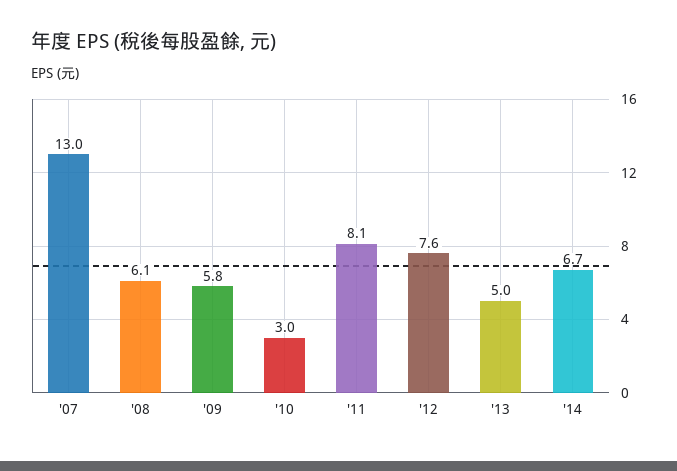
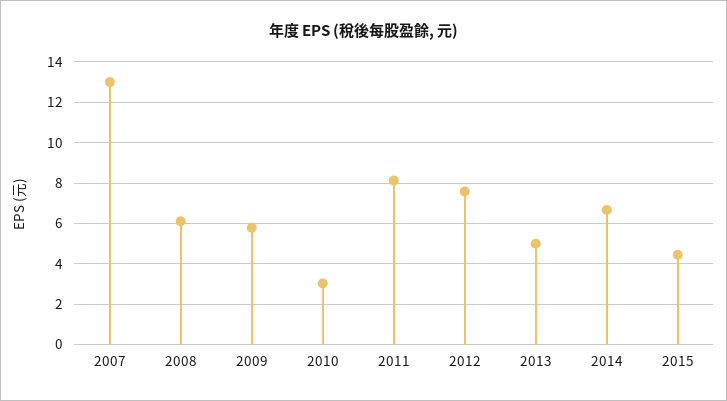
2015: none -> 4.5

